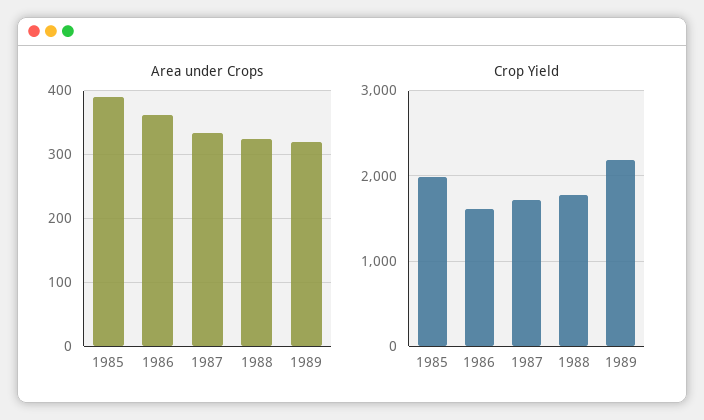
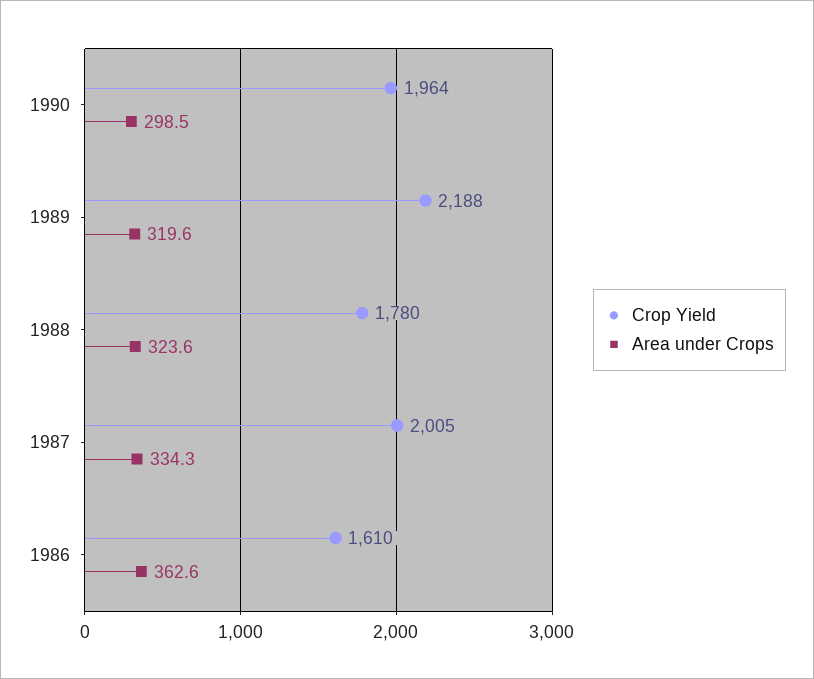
Area under Crops, 1985: 390 -> none
Crop Yield, 1985: 2000 -> none
Crop Yield, 1987: 1700 -> 2005
Crop Yield, 1990: none -> 1964
Area under Crops, 1990: none -> 298.5

